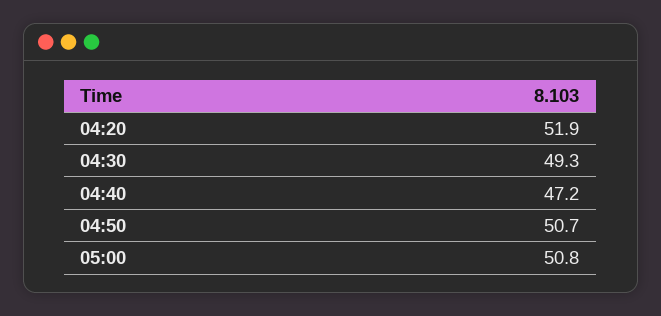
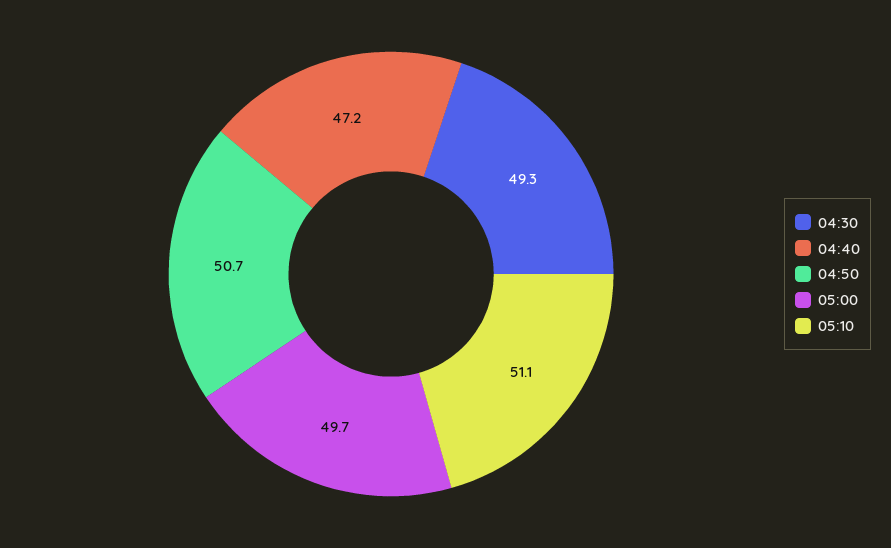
04:20: 51.9 -> none
05:00: 50.8 -> 49.7
05:10: none -> 51.1

